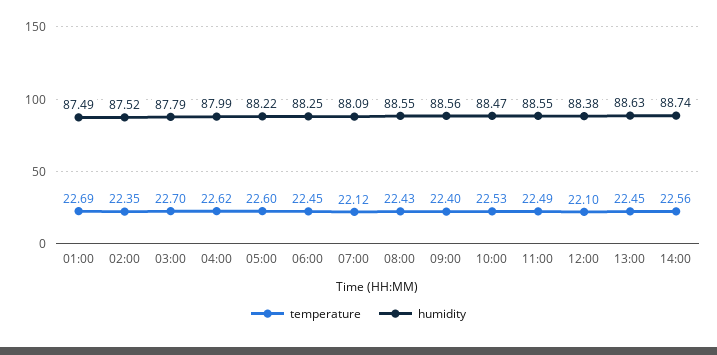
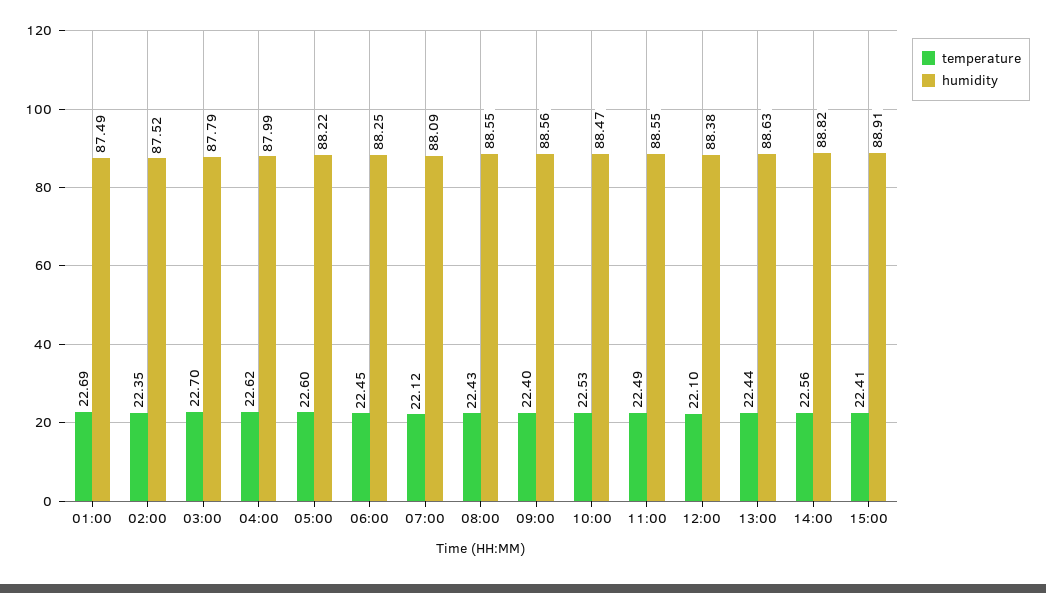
temperature, 13:00: 22.45 -> 22.44
humidity, 14:00: 88.74 -> 88.82
temperature, 15:00: none -> 22.41
humidity, 15:00: none -> 88.91

